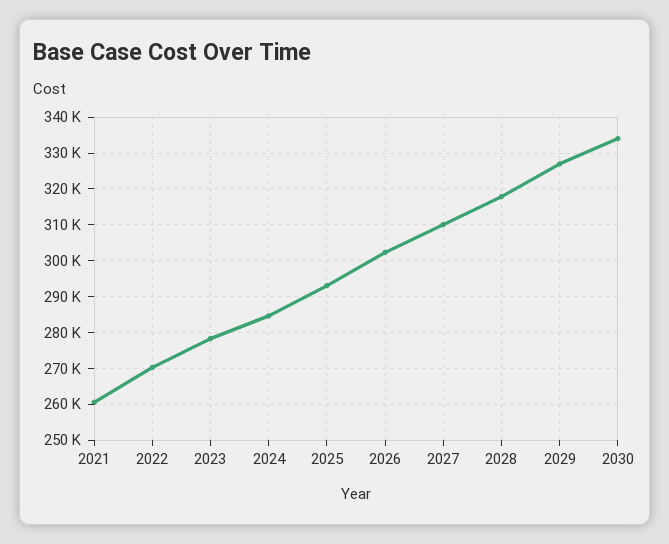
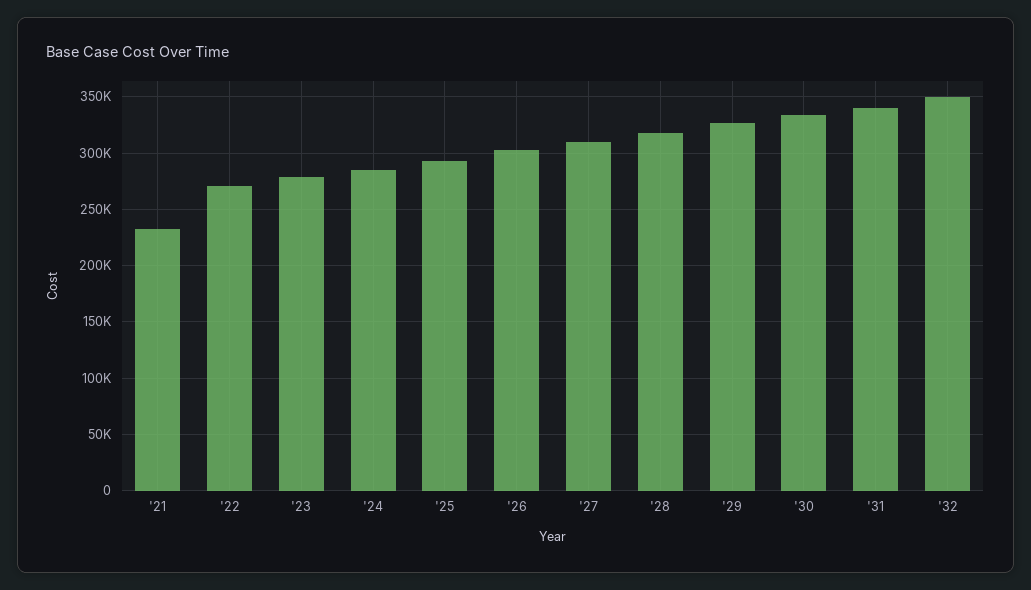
2021: 260000 -> 230000
'31: none -> 340000
'32: none -> 350000

